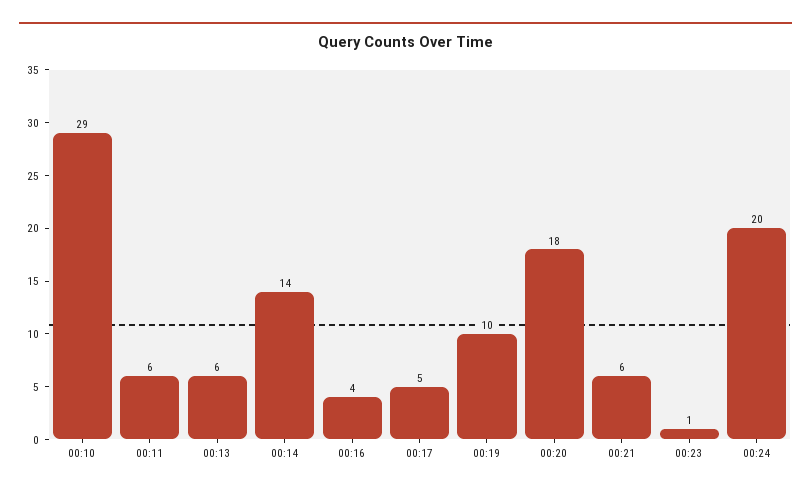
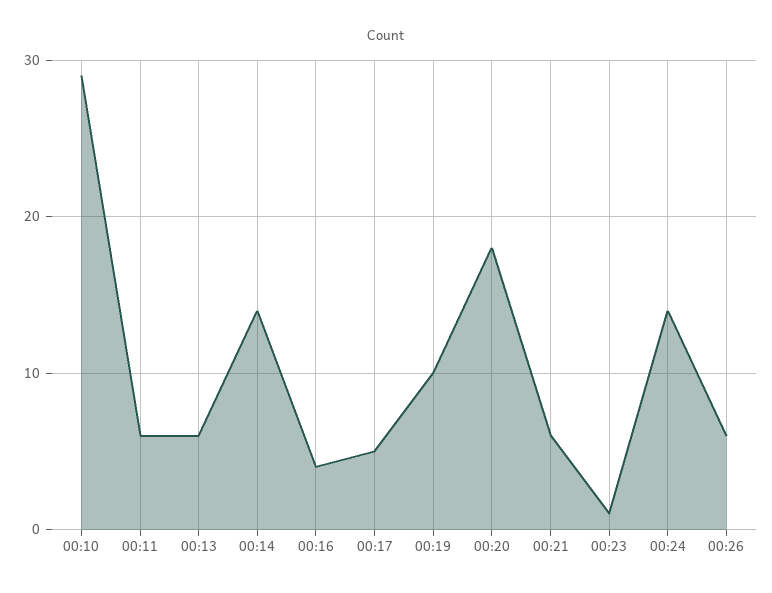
00:24: 20 -> 14
00:26: none -> 6

